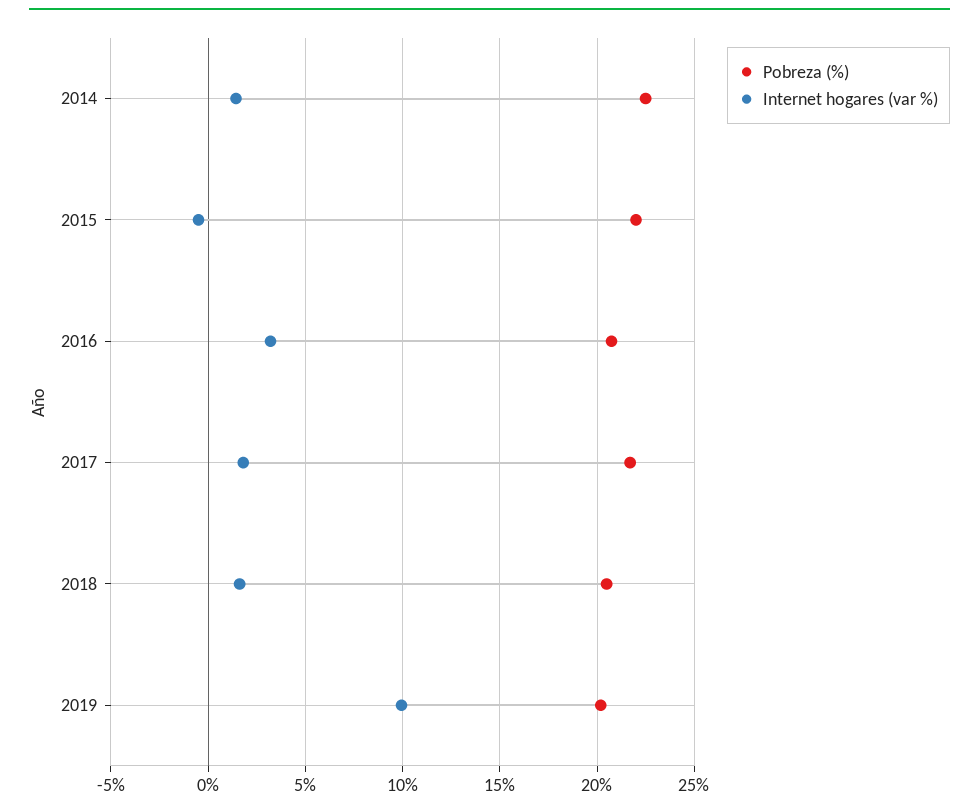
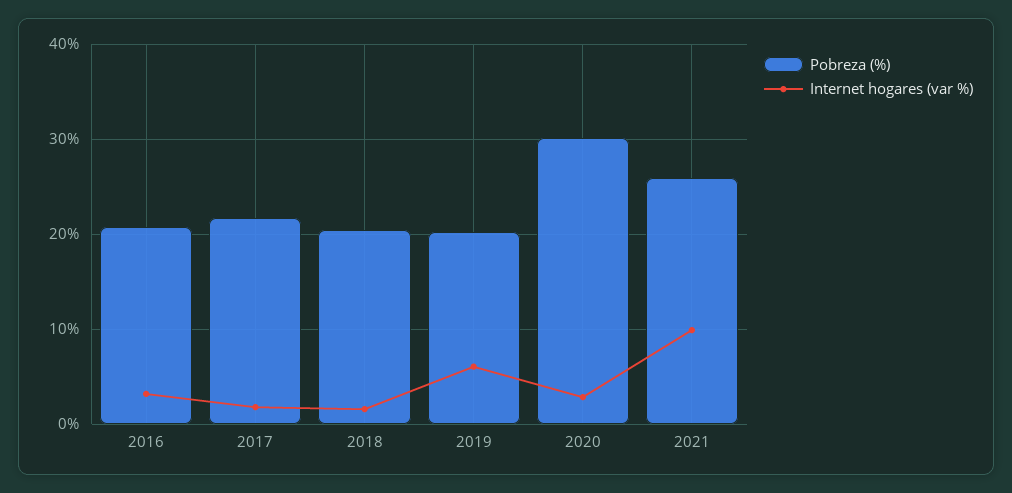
Pobreza (%), 2014: 22.5 -> none
Internet hogares (var %), 2014: 1.5 -> none
Pobreza (%), 2015: 22 -> none
Internet hogares (var %), 2015: -0.5 -> none
Internet hogares (var %), 2019: 10 -> 6
Pobreza (%), 2020: none -> 30
Internet hogares (var %), 2020: none -> 3
Pobreza (%), 2021: none -> 26
Internet hogares (var %), 2021: none -> 10

